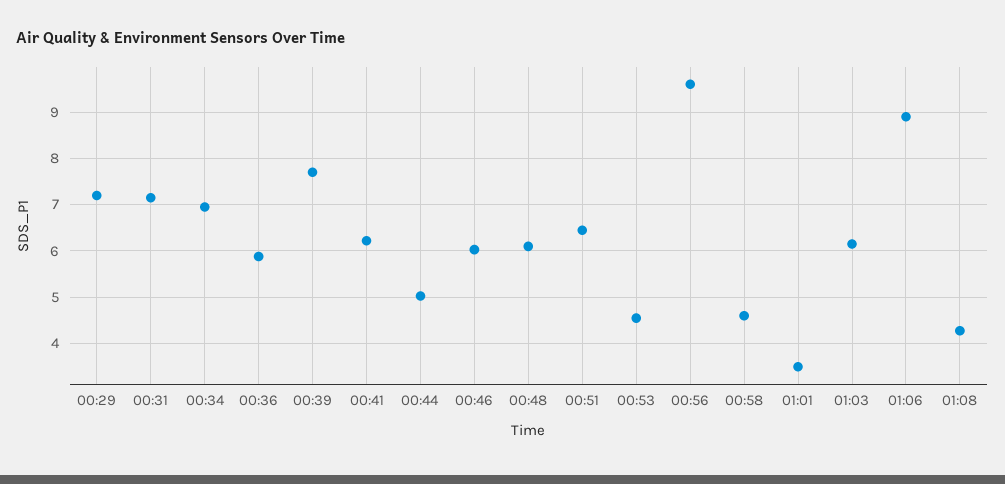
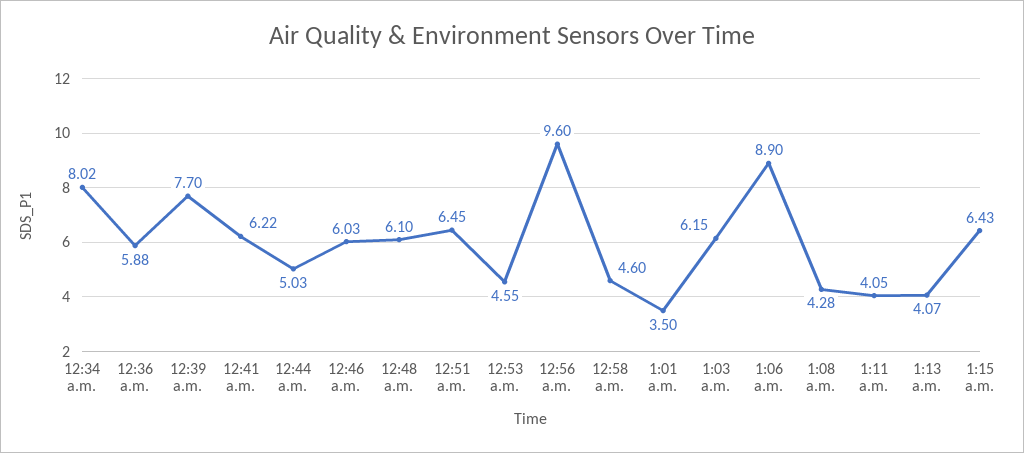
00:29: 7.2 -> none
00:31: 7.2 -> none
00:34: 7 -> 8.02
1:11 a.m.: none -> 4.05
1:13 a.m.: none -> 4.07
1:15 a.m.: none -> 6.43

